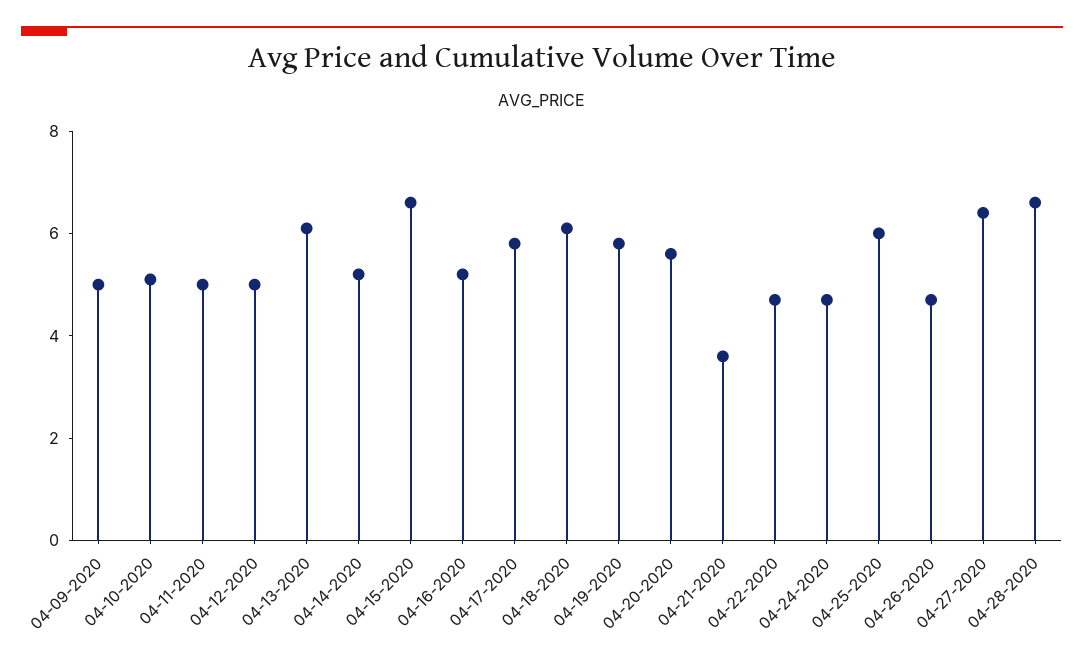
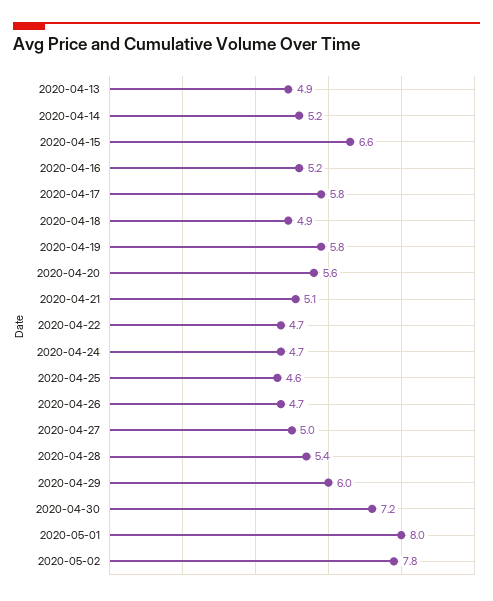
04-09-2020: 5 -> none
04-10-2020: 5 -> none
04-11-2020: 5 -> none
04-12-2020: 5 -> none
04-13-2020: 6 -> 4.9
04-18-2020: 6 -> 4.9
04-21-2020: 3.5 -> 5.1
04-25-2020: 6 -> 4.6
04-27-2020: 6.5 -> 5
04-28-2020: 6.5 -> 5.4
2020-04-29: none -> 6
2020-04-30: none -> 7.2
2020-05-01: none -> 8
2020-05-02: none -> 7.8

